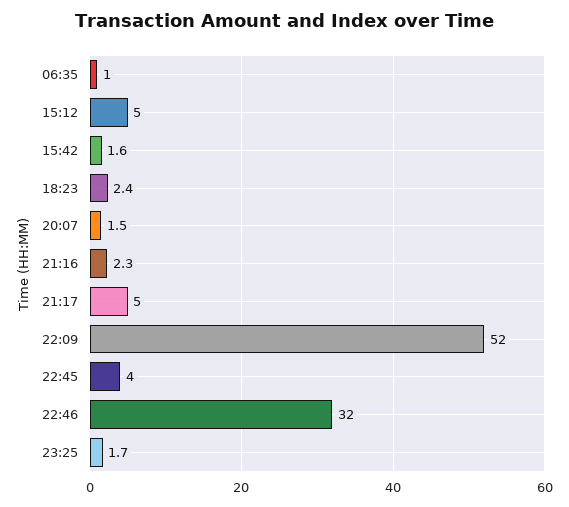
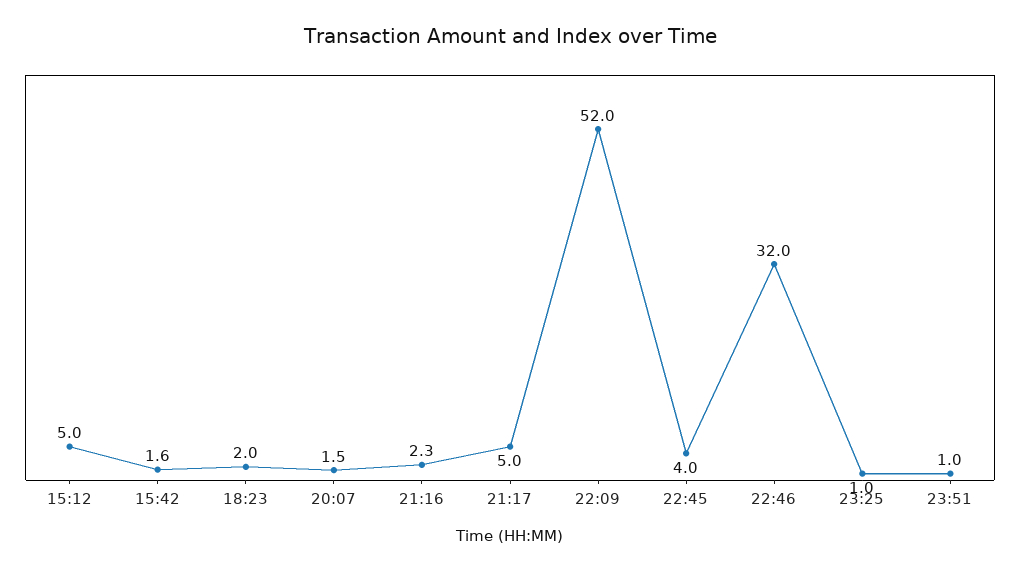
06:35: 1 -> none
18:23: 2.4 -> 2
23:25: 1.7 -> 1
23:51: none -> 1

